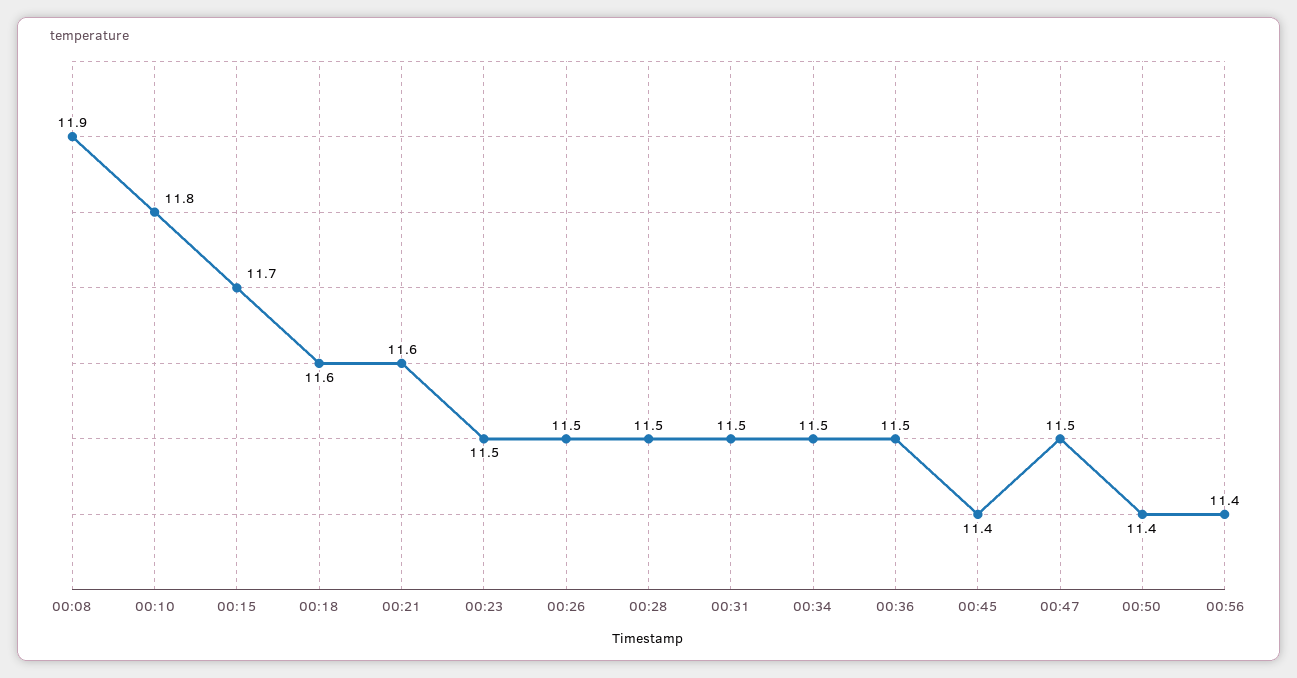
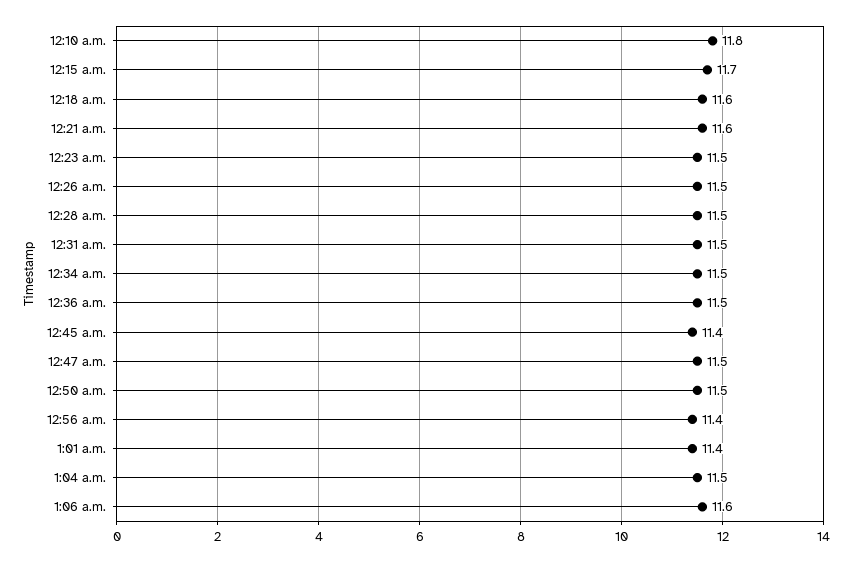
00:08: 11.9 -> none
00:50: 11.4 -> 11.5
1:01 a.m.: none -> 11.4
1:04 a.m.: none -> 11.5
1:06 a.m.: none -> 11.6

